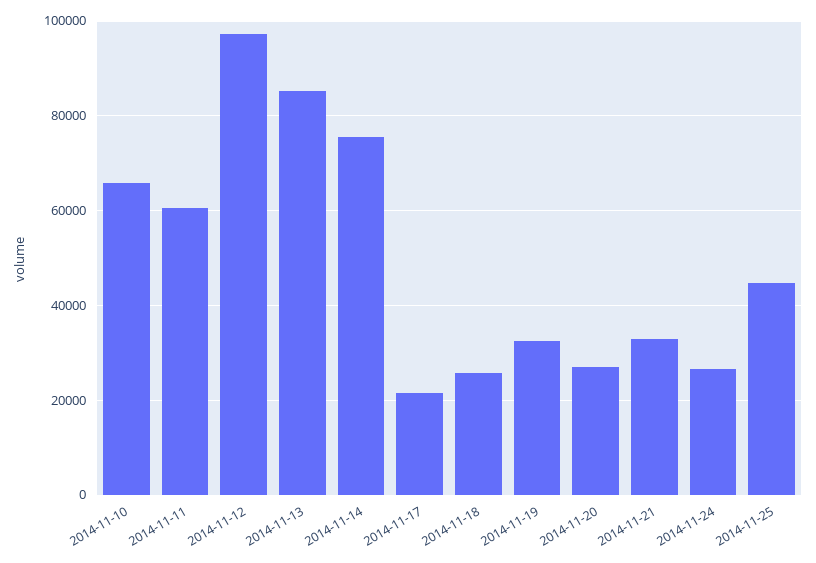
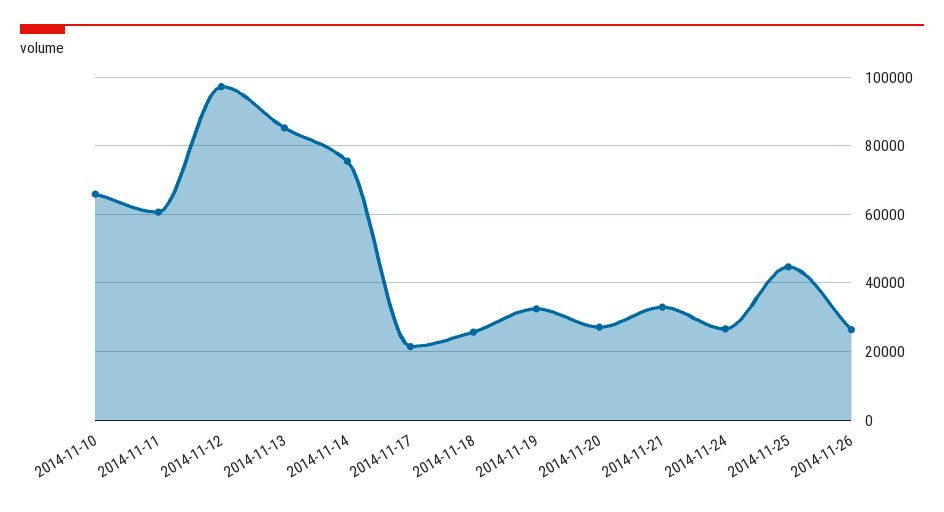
2014-11-26: none -> 26000

